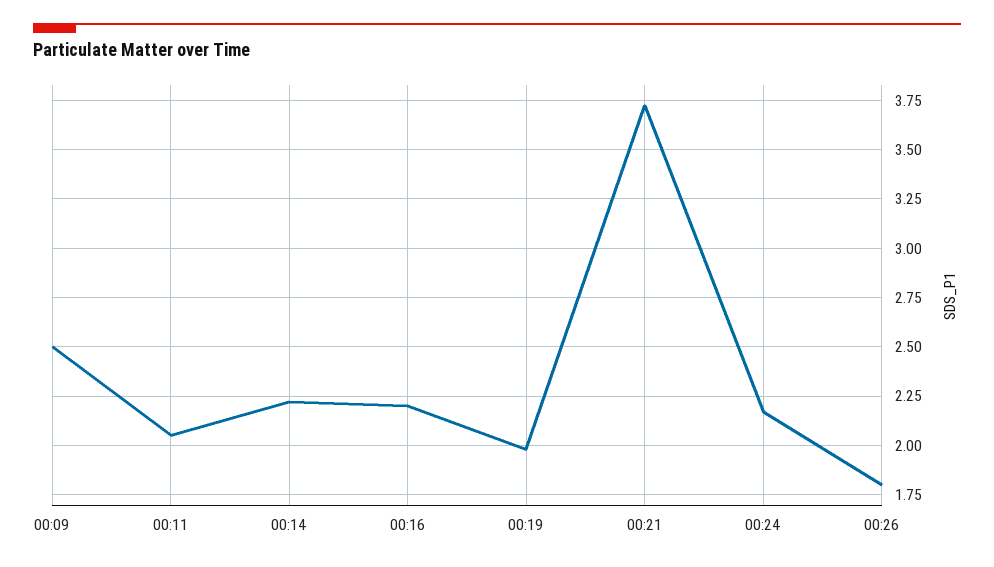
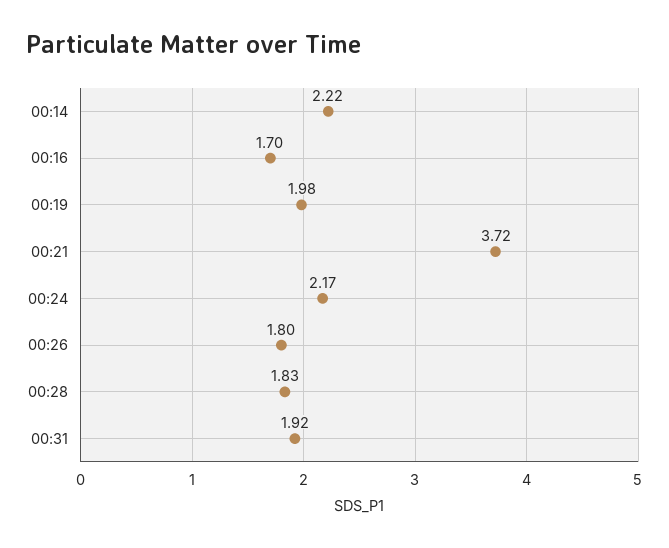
00:09: 2.5 -> none
00:11: 2.05 -> none
00:16: 2.2 -> 1.7
00:28: none -> 1.83
00:31: none -> 1.92

